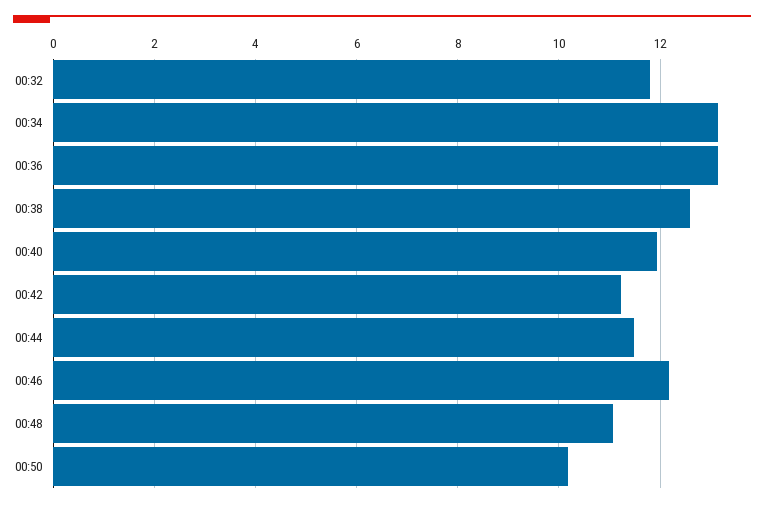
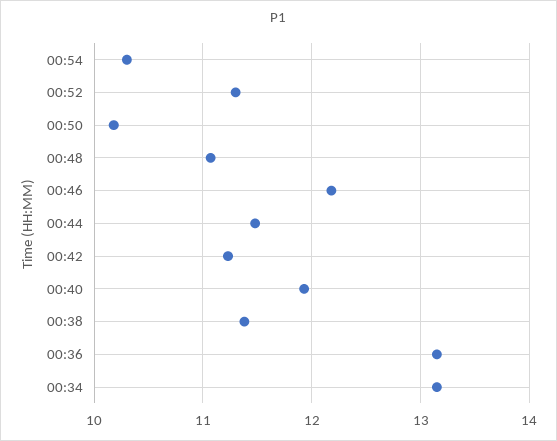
00:32: 11.8 -> none
00:38: 12.6 -> 11.4
00:54: none -> 10.3
00:52: none -> 11.3

